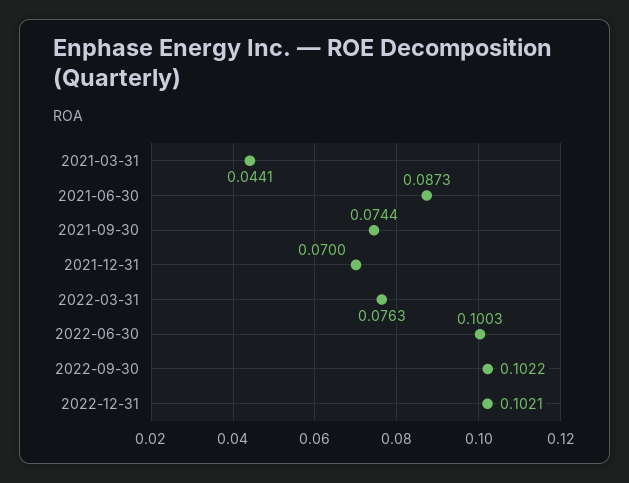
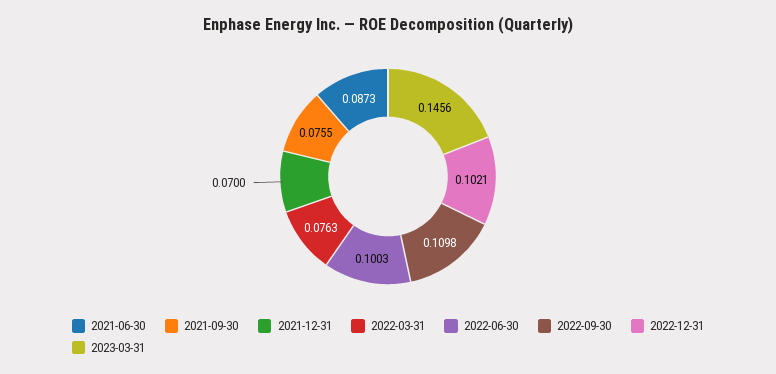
2021-03-31: 0.0441 -> none
2021-09-30: 0.0744 -> 0.0755
2022-09-30: 0.1022 -> 0.1098
2023-03-31: none -> 0.1456

